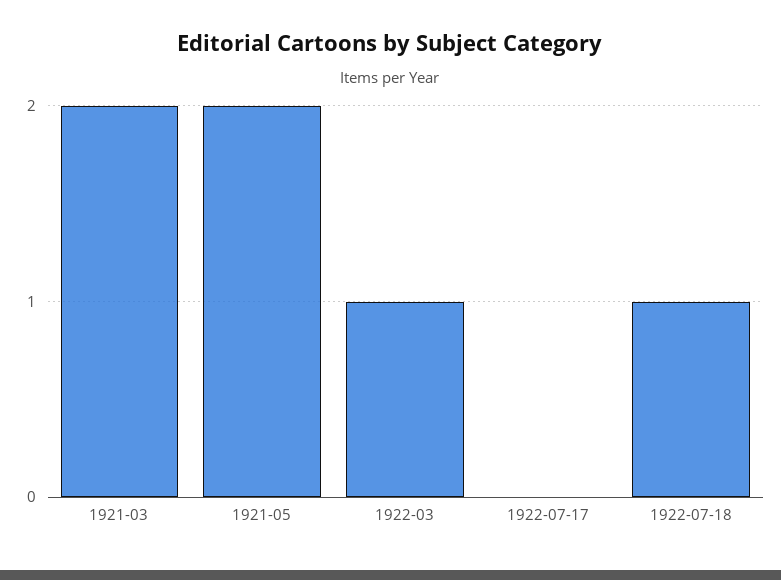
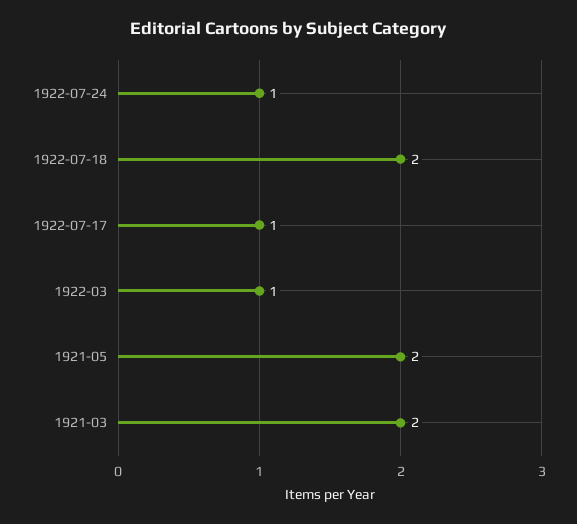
1922-07-17: 0 -> 1
1922-07-18: 1 -> 2
1922-07-24: none -> 1

